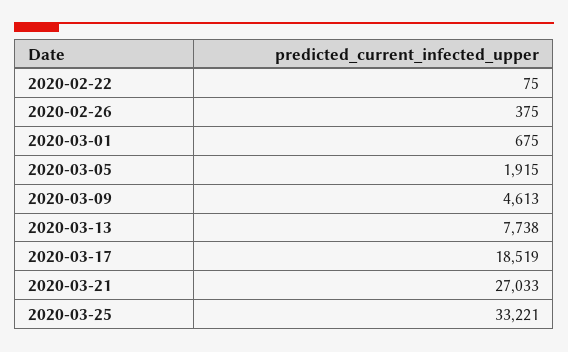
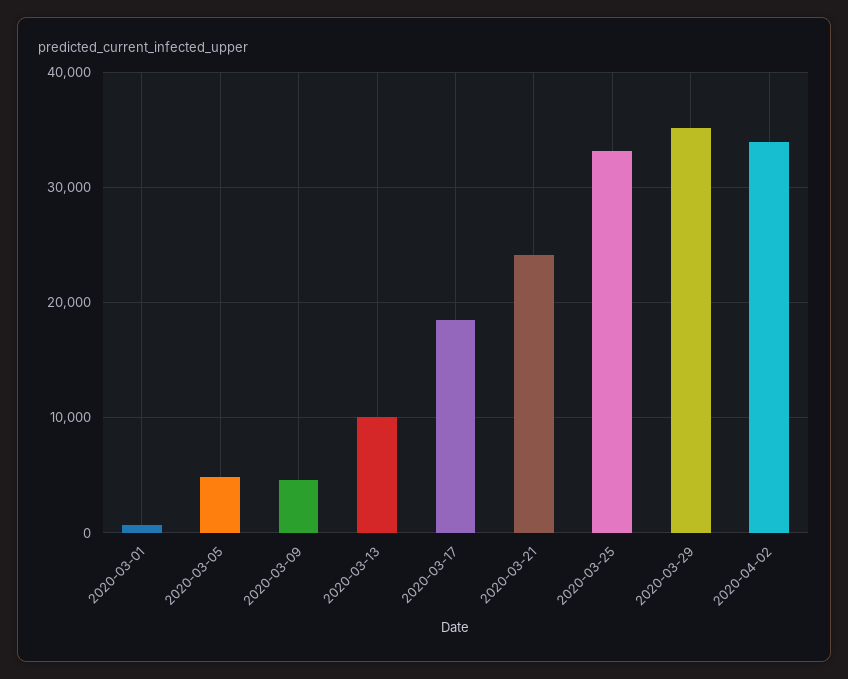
2020-02-22: 75 -> none
2020-02-26: 375 -> none
2020-03-05: 1915 -> 5000
2020-03-13: 7738 -> 10000
2020-03-21: 27033 -> 24000
2020-03-29: none -> 35000
2020-04-02: none -> 34000

